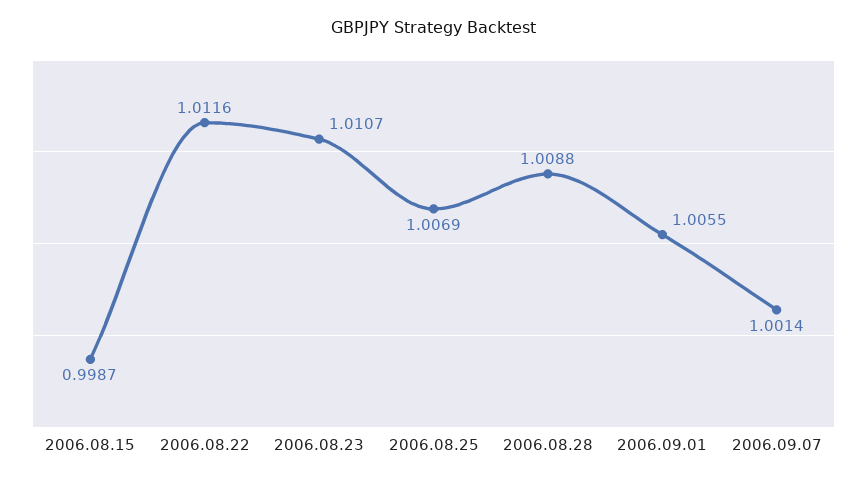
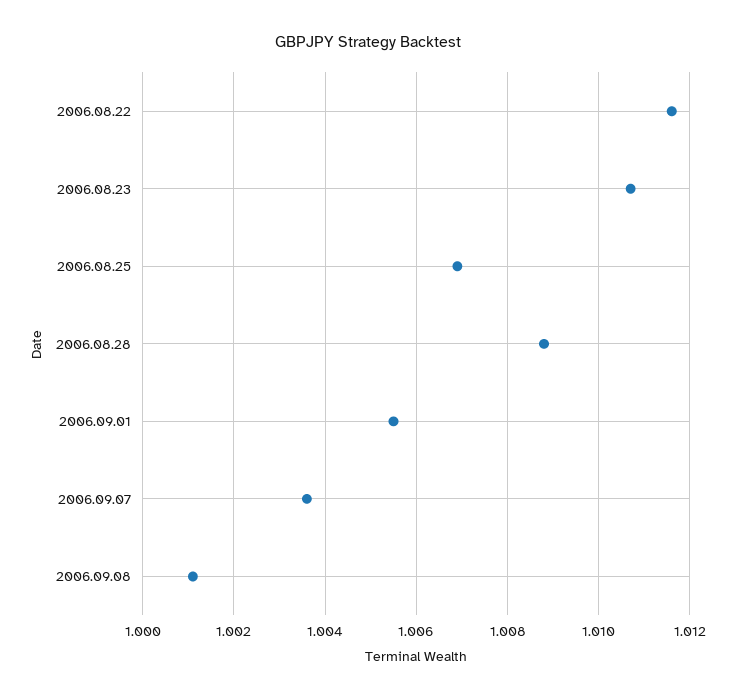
2006.08.15: 0.9987 -> none
2006.09.07: 1.0014 -> 1.0035
2006.09.08: none -> 1.001

